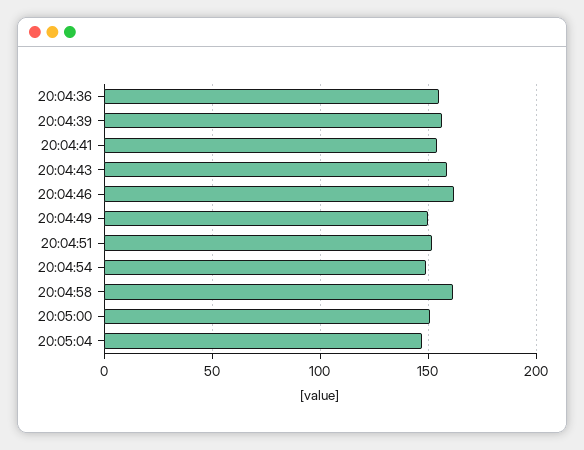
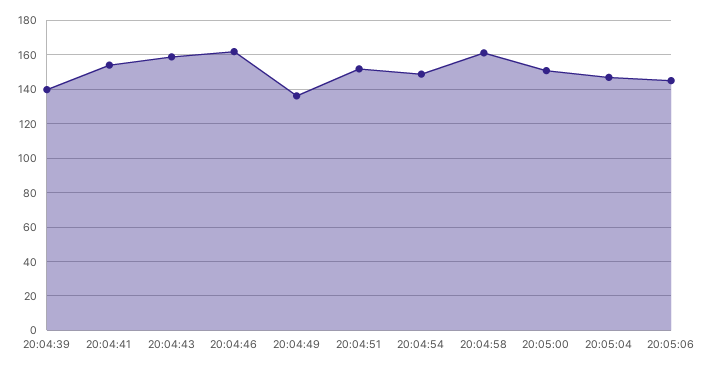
20:04:36: 155 -> none
20:04:39: 155 -> 140
20:04:49: 150 -> 135
20:05:06: none -> 145

